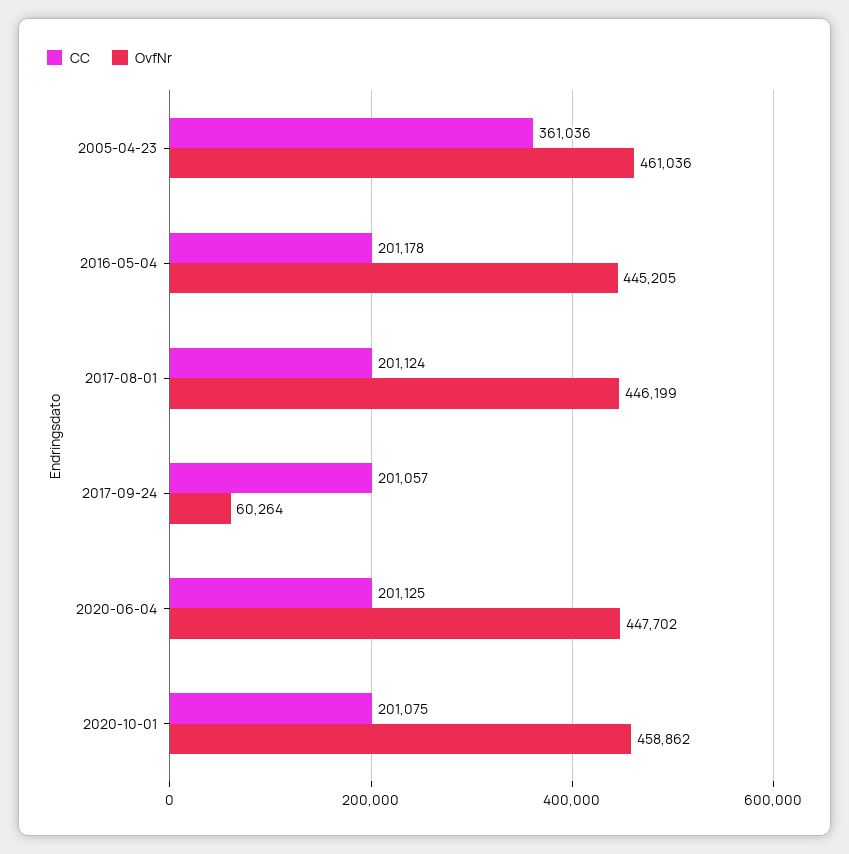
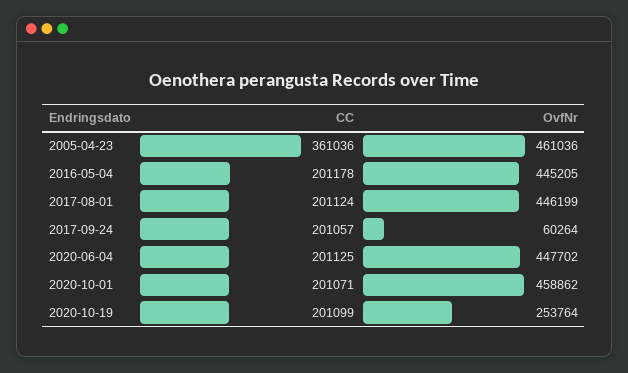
CC, 2020-10-01: 201075 -> 201071
CC, 2020-10-19: none -> 201099
OvfNr, 2020-10-19: none -> 253764

